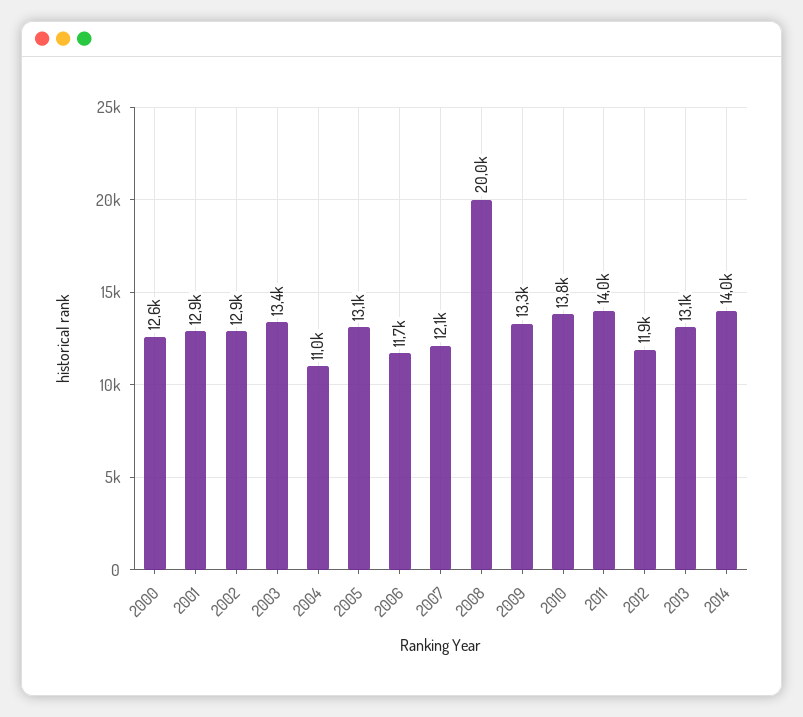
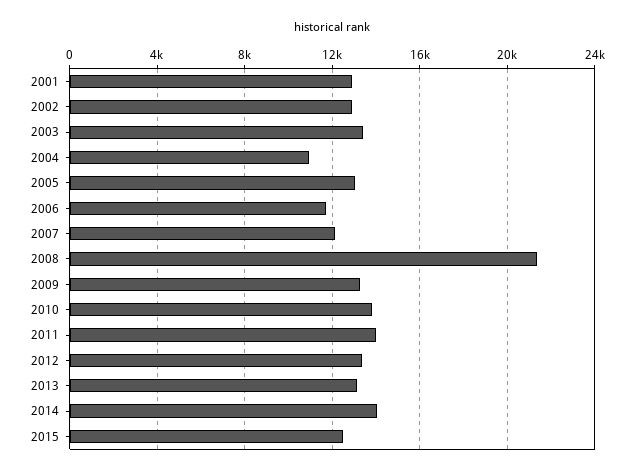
2000: 12600 -> none
2008: 20000 -> 21500
2012: 11900 -> 13500
2015: none -> 12500

